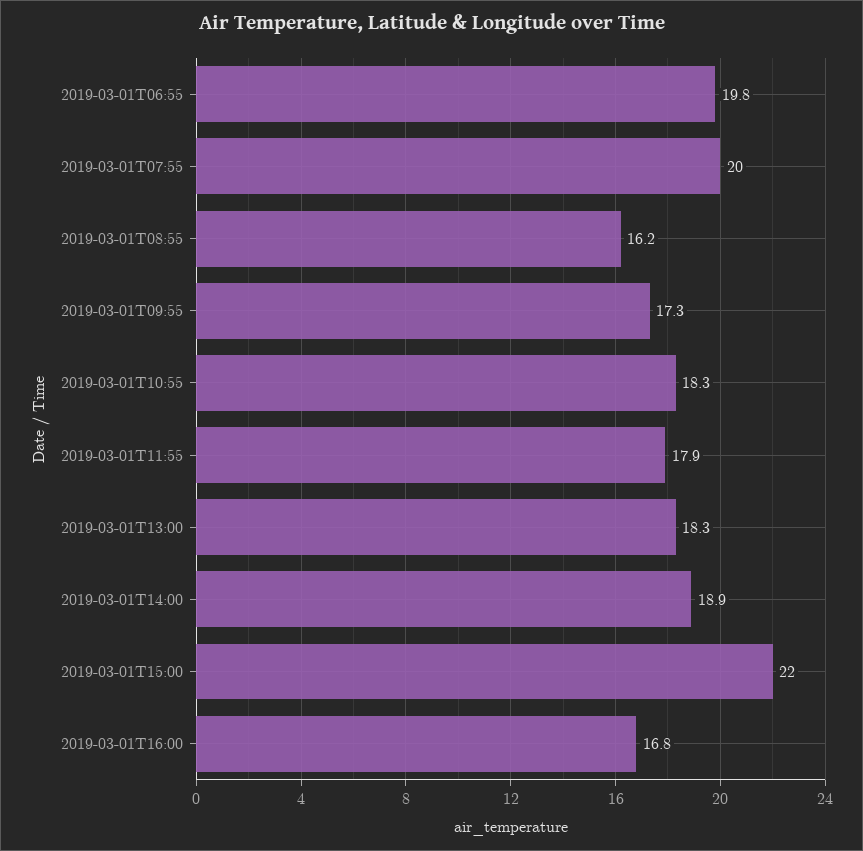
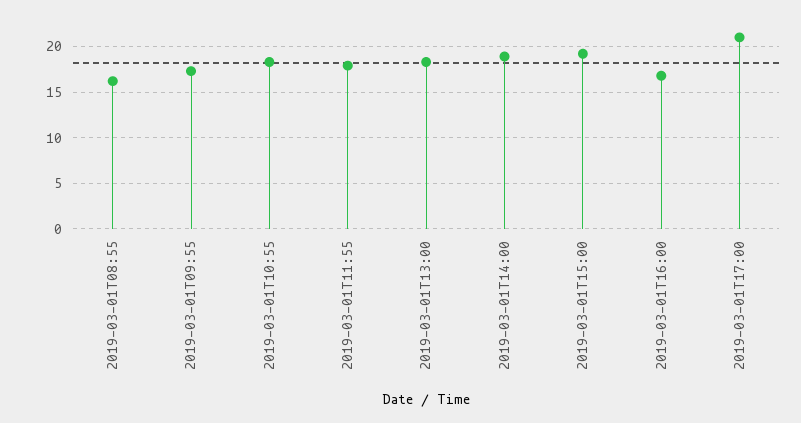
2019-03-01T06:55: 19.8 -> none
2019-03-01T07:55: 20 -> none
2019-03-01T15:00: 22 -> 19
2019-03-01T17:00: none -> 21

